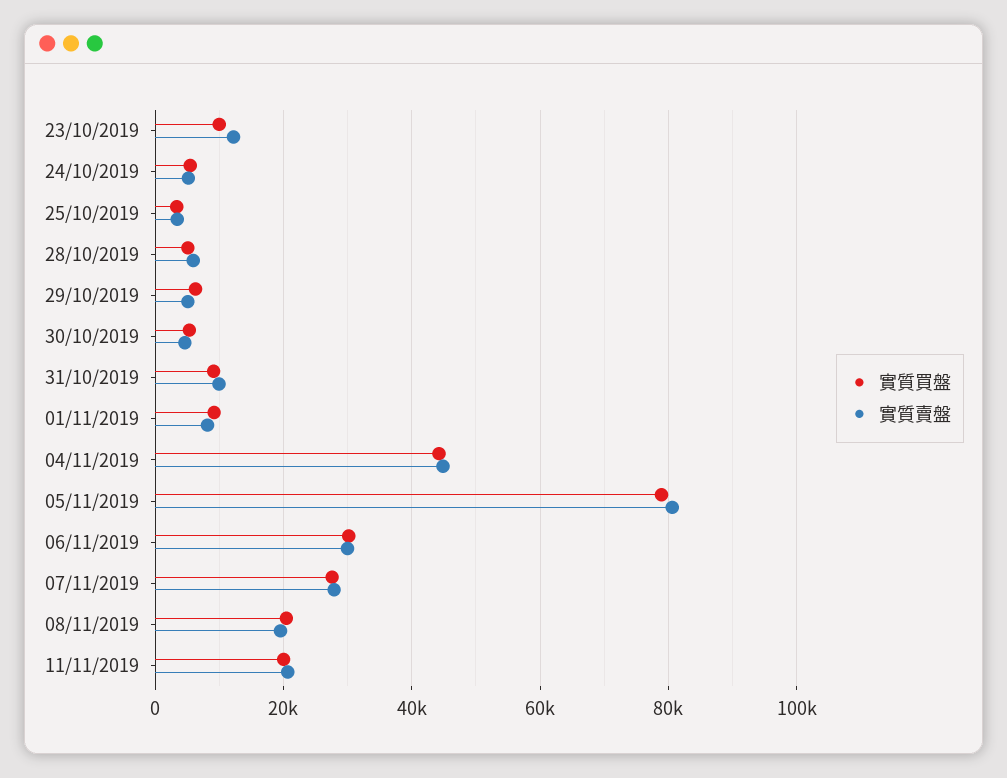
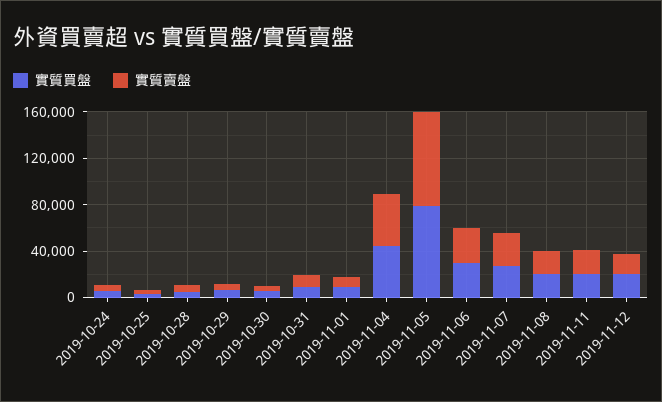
實質買盤, 23/10/2019: 10000 -> none
實質賣盤, 23/10/2019: 12000 -> none
實質買盤, 2019-11-12: none -> 20000
實質賣盤, 2019-11-12: none -> 20000

